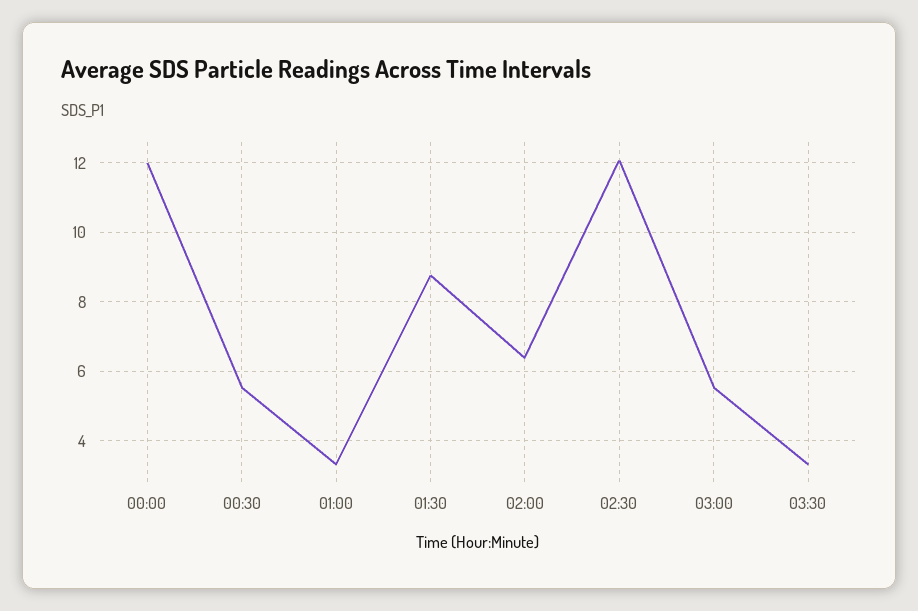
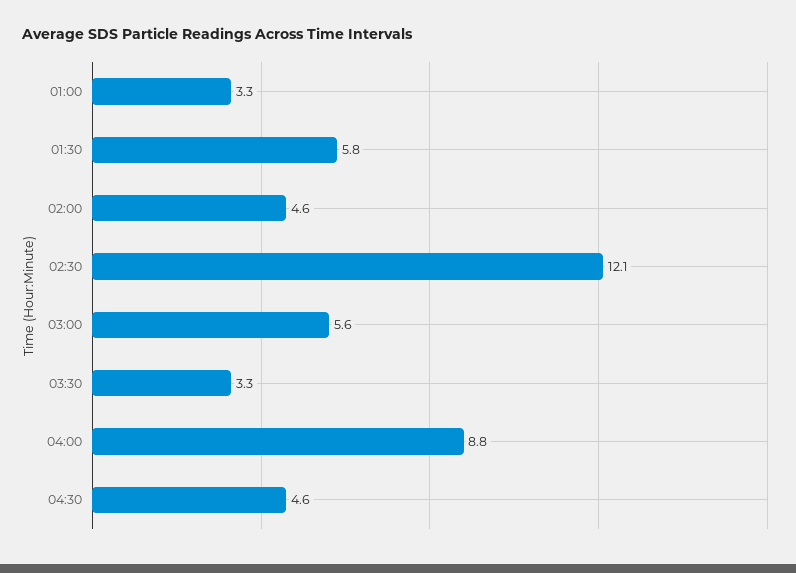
00:00: 12 -> none
00:30: 5.6 -> none
01:30: 8.8 -> 5.8
02:00: 6.4 -> 4.6
04:00: none -> 8.8
04:30: none -> 4.6

